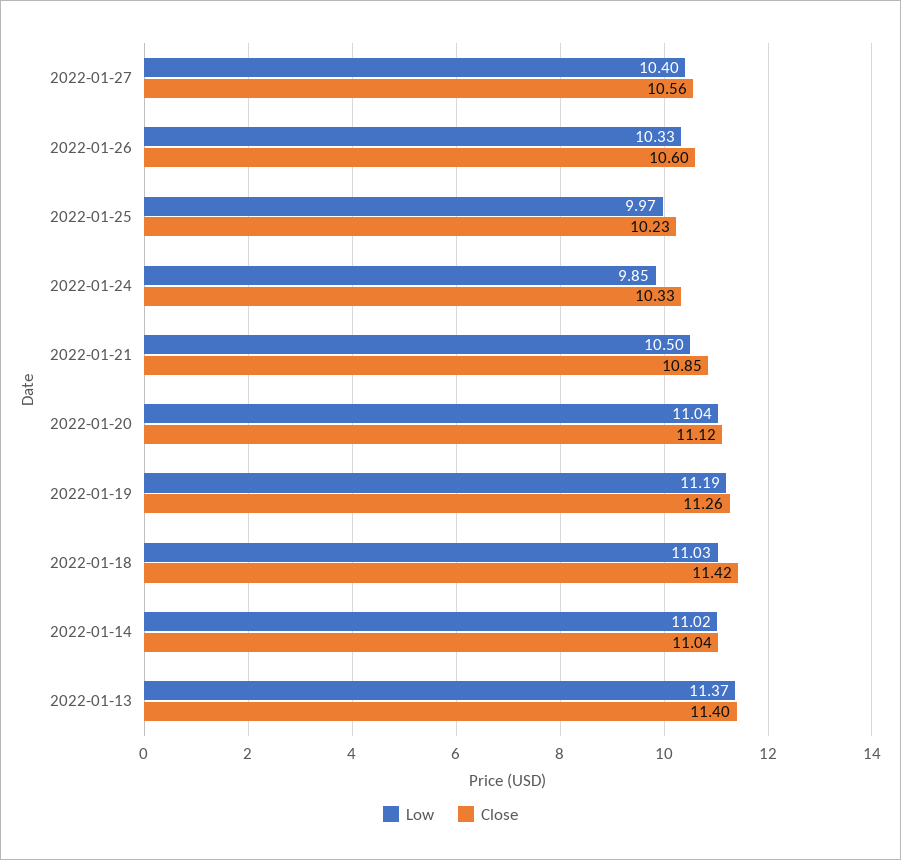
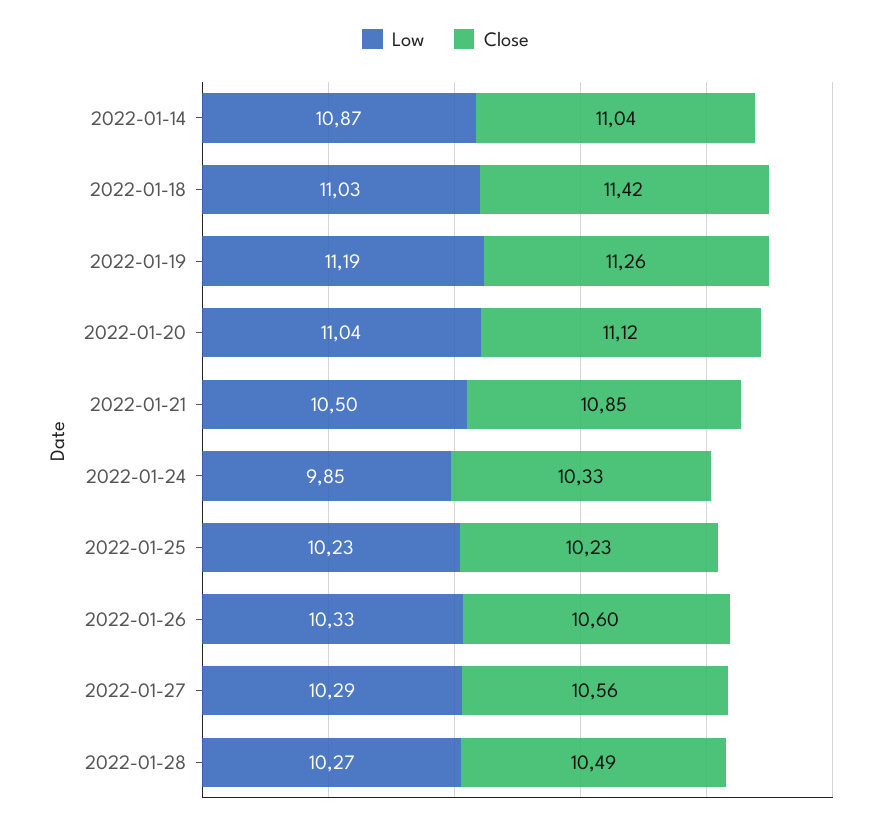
Low, 2022-01-27: 10.4 -> 10.29
Low, 2022-01-25: 9.97 -> 10.23
Low, 2022-01-14: 11.02 -> 10.87
Low, 2022-01-13: 11.37 -> none
Close, 2022-01-13: 11.4 -> none
Low, 2022-01-28: none -> 10.27
Close, 2022-01-28: none -> 10.49

